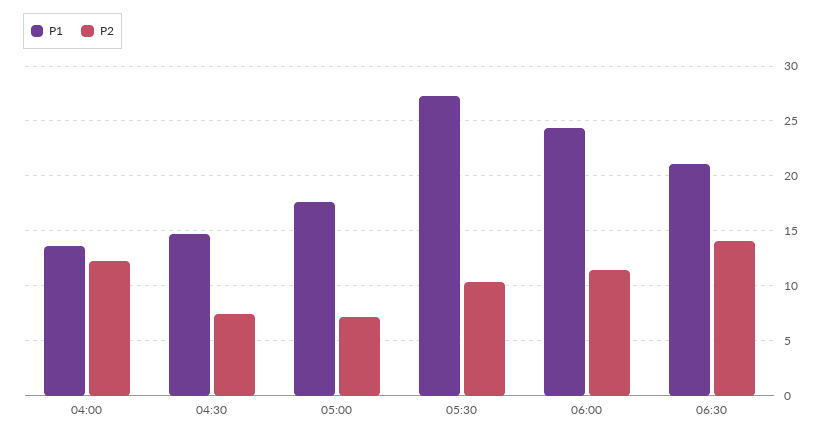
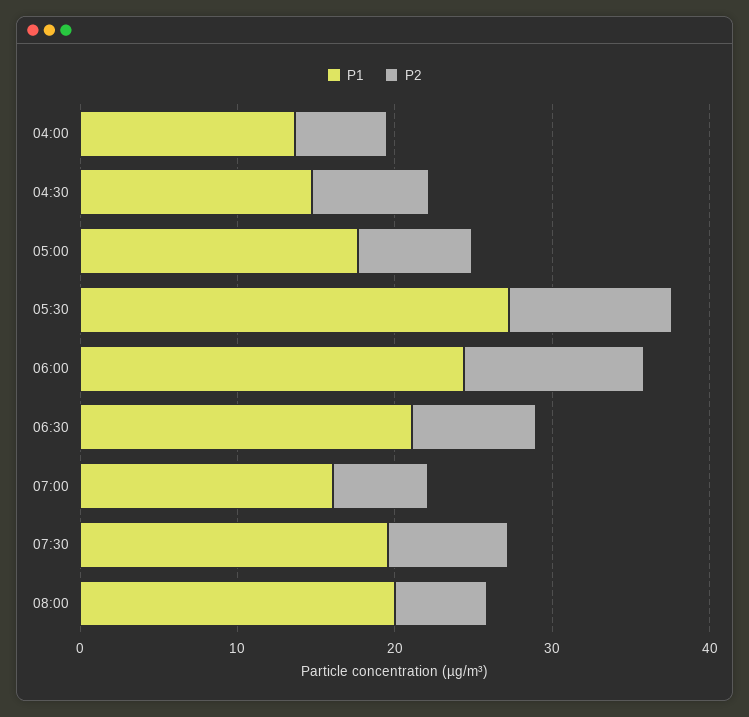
P2, 04:00: 12 -> 6
P2, 06:30: 14 -> 8
P1, 07:00: none -> 16
P2, 07:00: none -> 6
P1, 07:30: none -> 20
P2, 07:30: none -> 8
P1, 08:00: none -> 20
P2, 08:00: none -> 6

